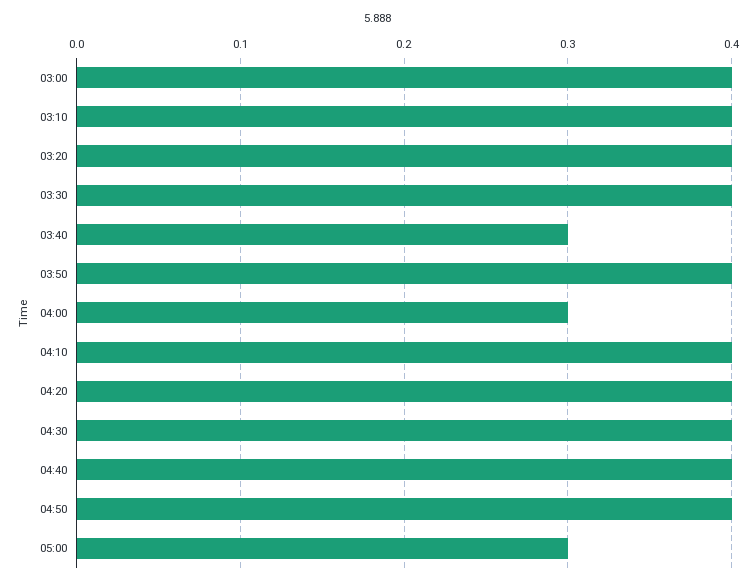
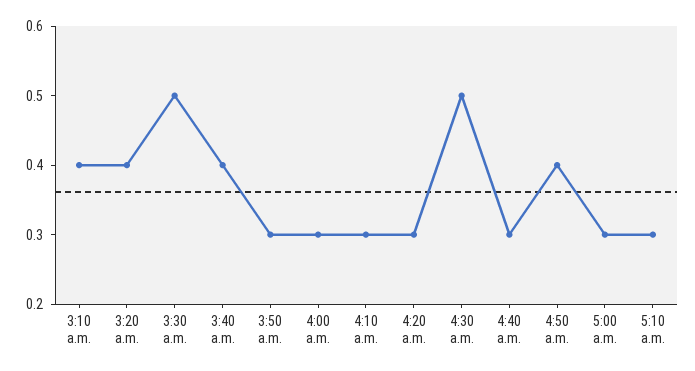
03:00: 0.4 -> none
03:30: 0.4 -> 0.5
03:40: 0.3 -> 0.4
03:50: 0.4 -> 0.3
04:10: 0.4 -> 0.3
04:20: 0.4 -> 0.3
04:30: 0.4 -> 0.5
04:40: 0.4 -> 0.3
5:10 a.m.: none -> 0.3

